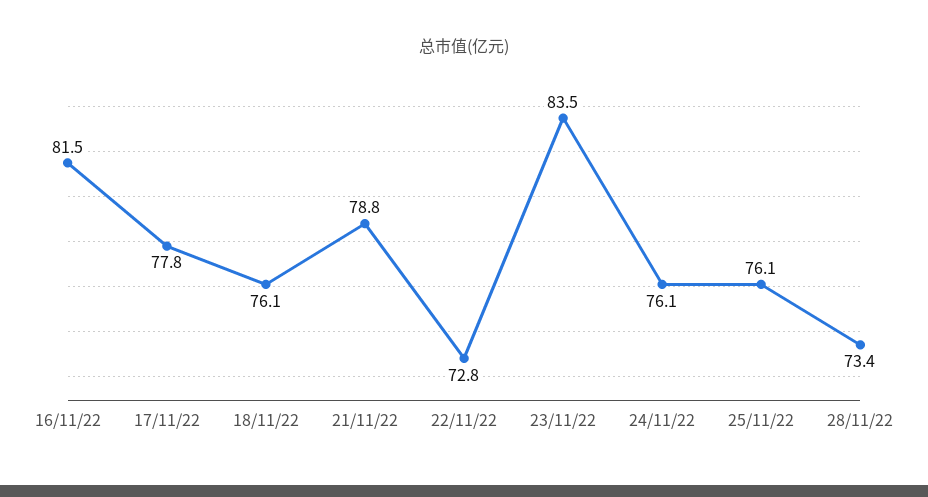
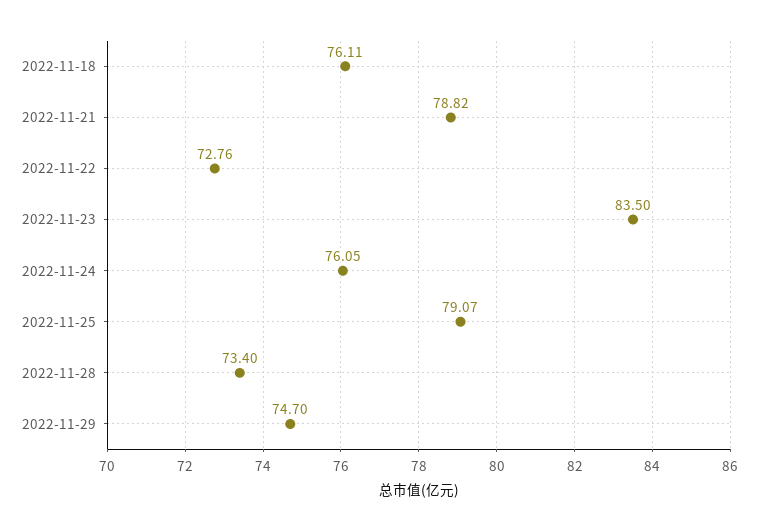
16/11/22: 81.5 -> none
17/11/22: 77.8 -> none
25/11/22: 76.1 -> 79.07
2022-11-29: none -> 74.7

